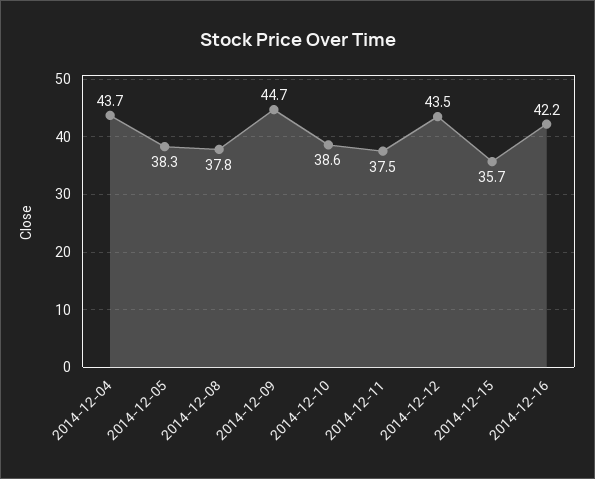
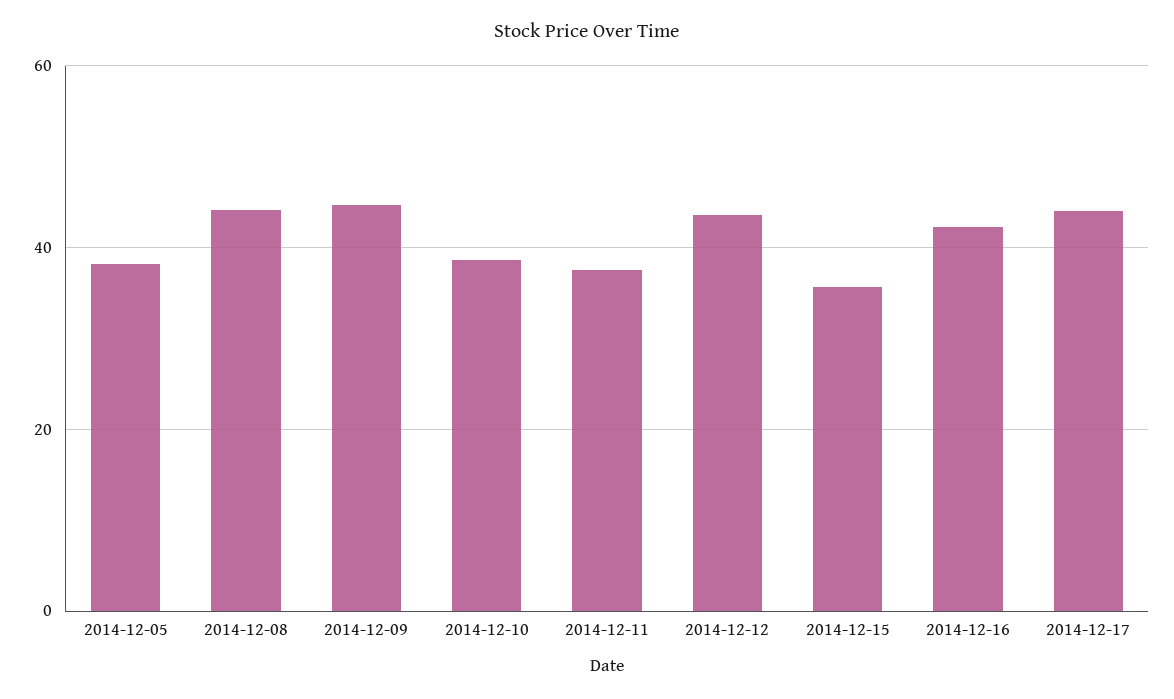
2014-12-04: 43.7 -> none
2014-12-08: 37.8 -> 44
2014-12-17: none -> 44

